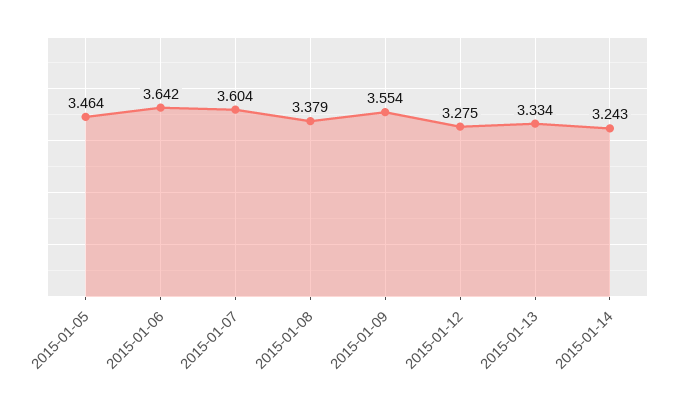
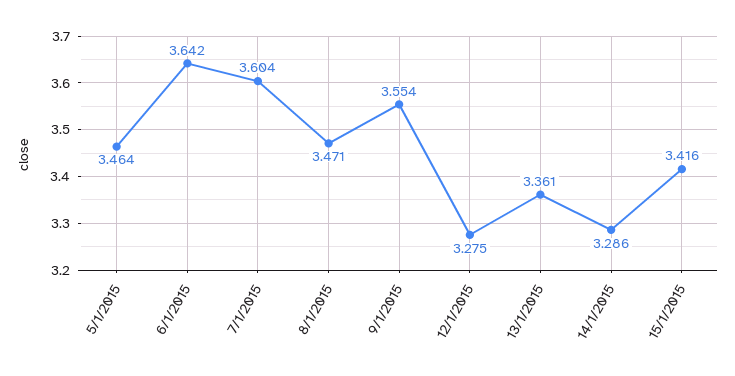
2015-01-08: 3.379 -> 3.471
2015-01-13: 3.334 -> 3.361
2015-01-14: 3.243 -> 3.286
15/1/2015: none -> 3.416

